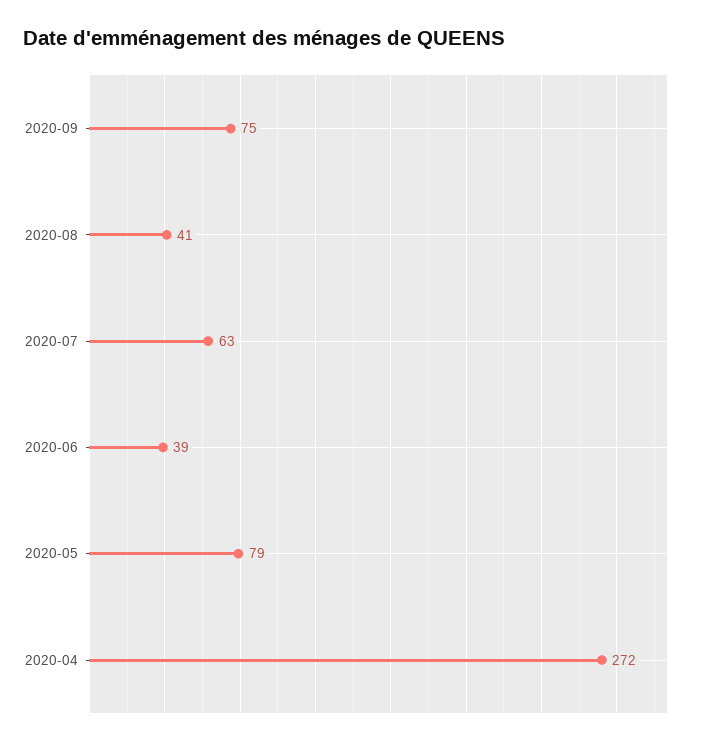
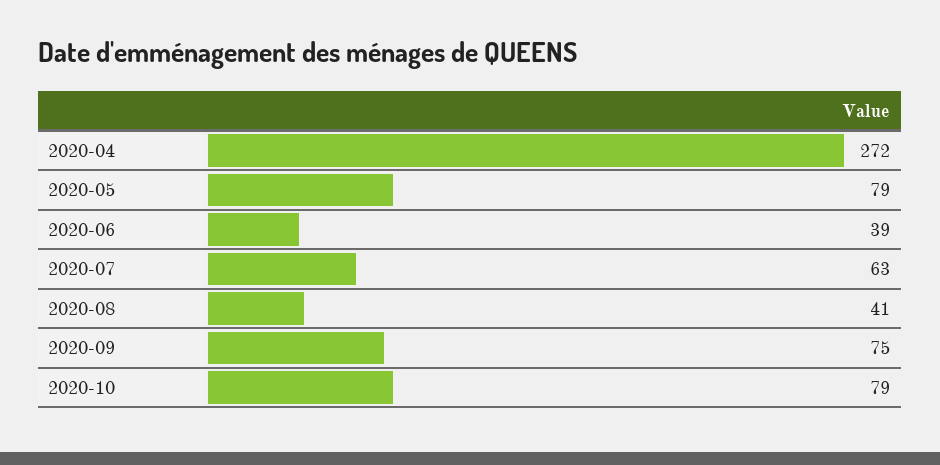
2020-10: none -> 79

